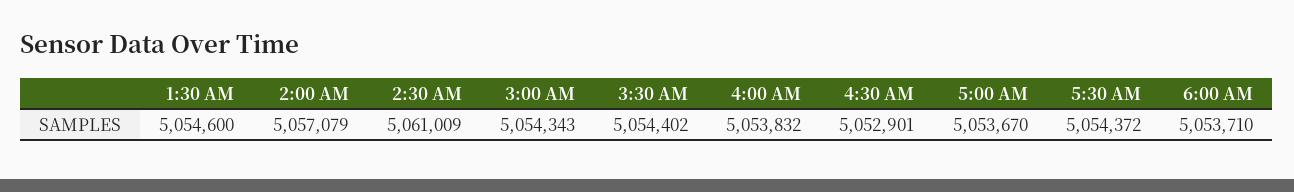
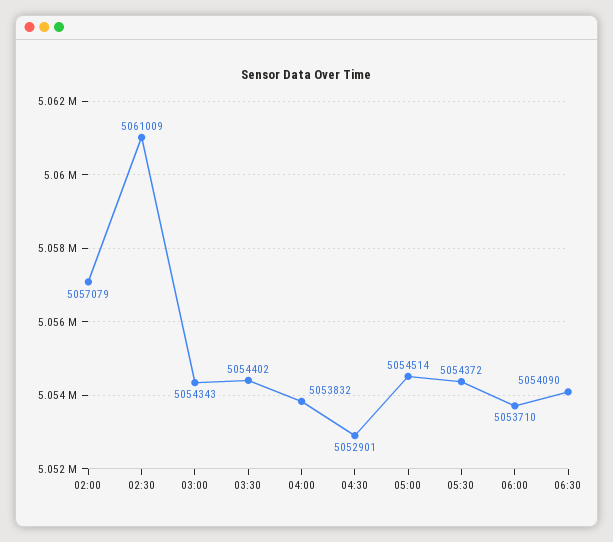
1:30 AM: 5054600 -> none
5:00 AM: 5053670 -> 5054514
06:30: none -> 5054090

